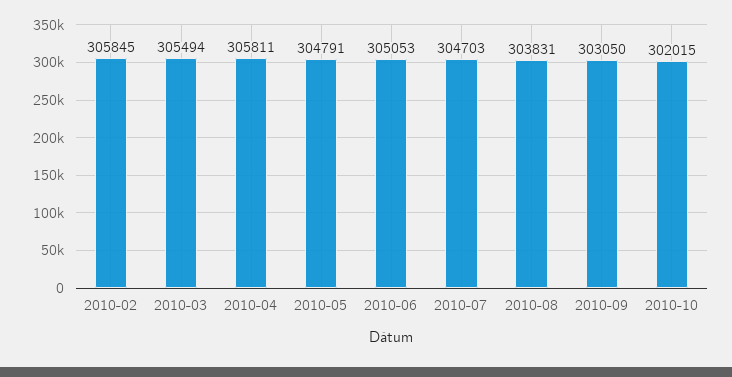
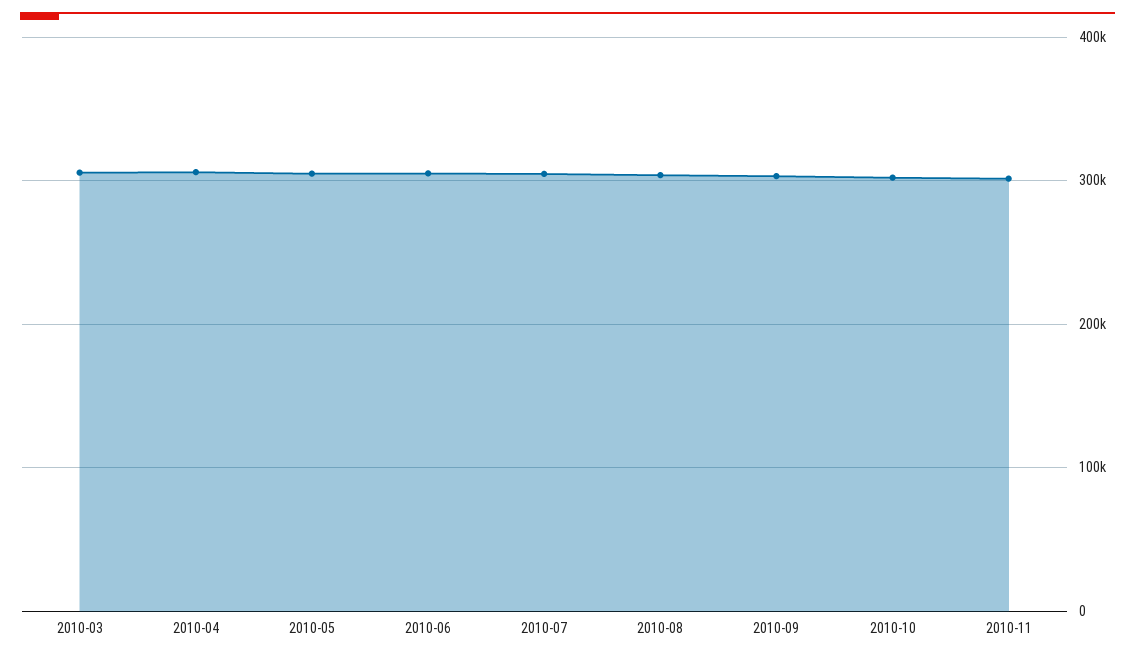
2010-02: 305845 -> none
2010-11: none -> 300000

